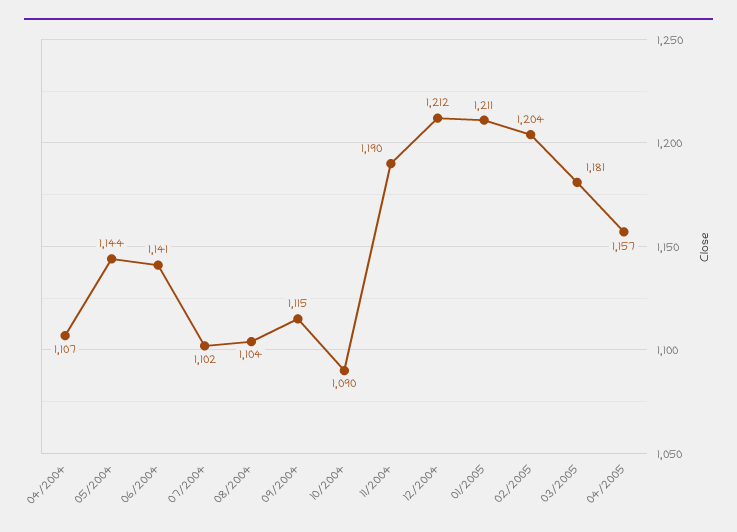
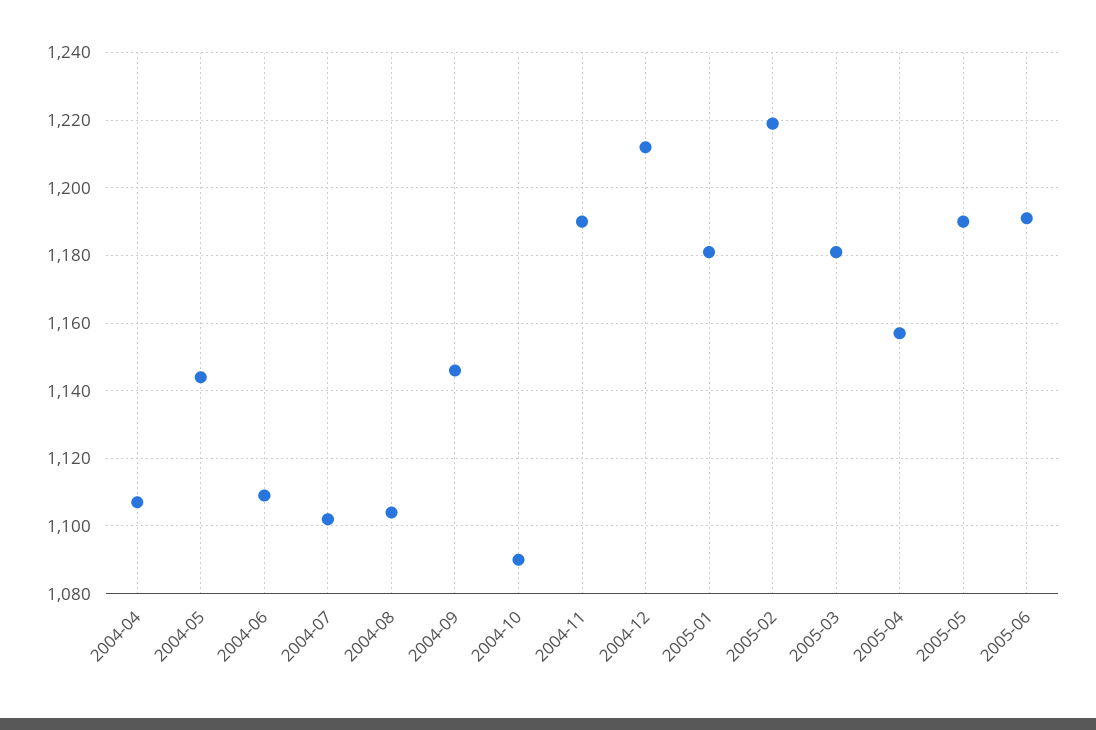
06/2004: 1141 -> 1110
09/2004: 1115 -> 1145
01/2005: 1211 -> 1180
02/2005: 1204 -> 1220
2005-05: none -> 1190
2005-06: none -> 1190

